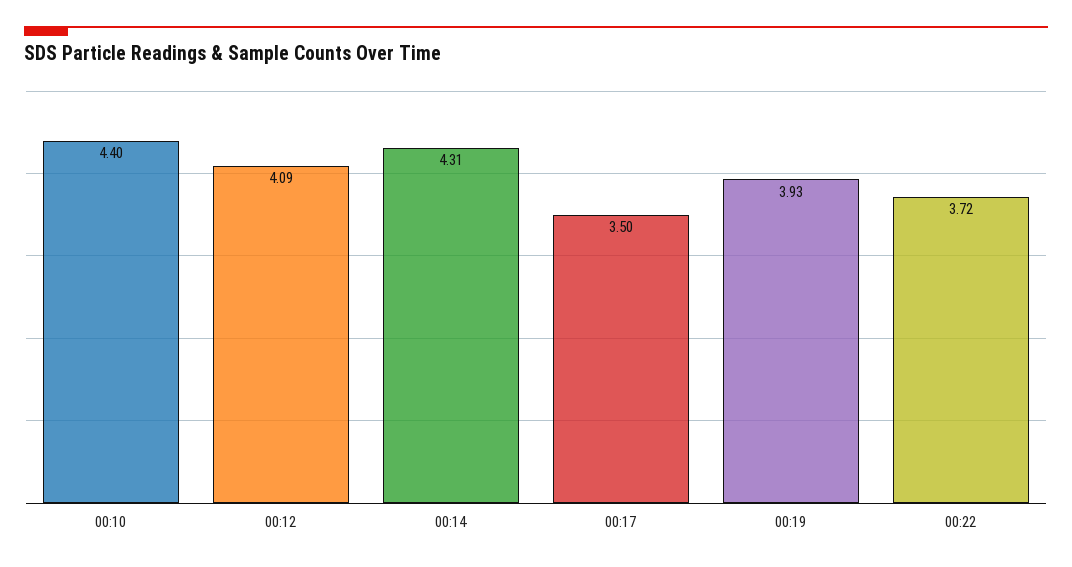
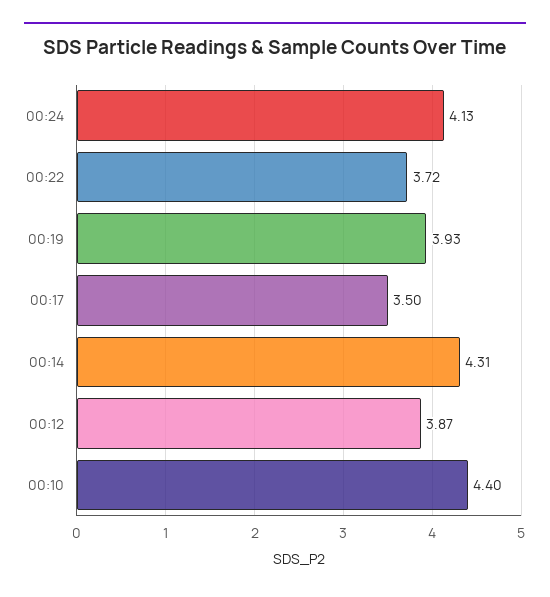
00:12: 4.09 -> 3.87
00:24: none -> 4.13

